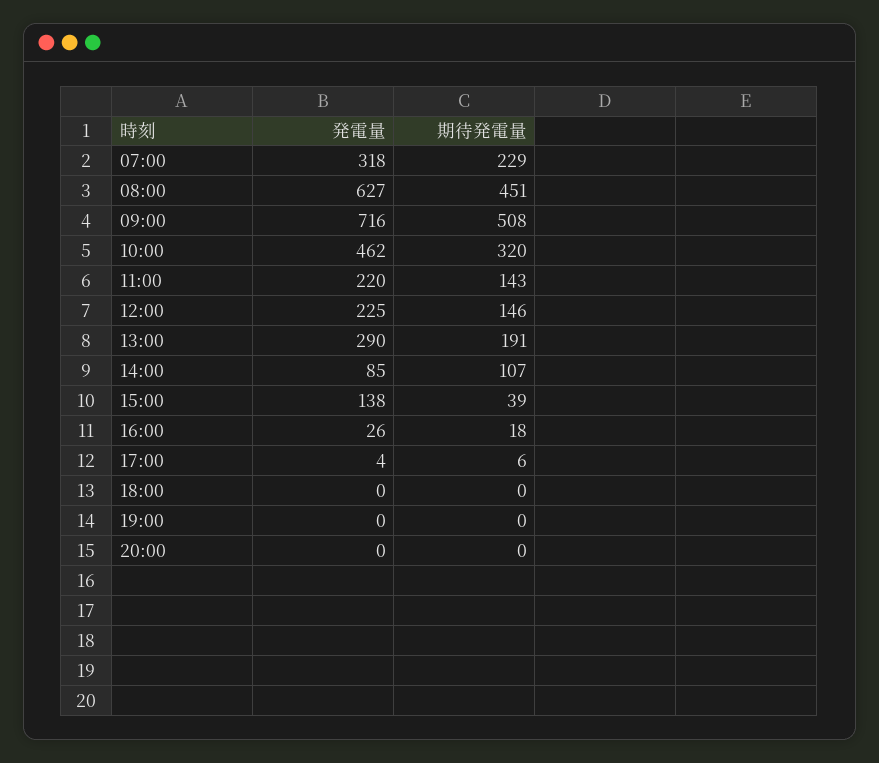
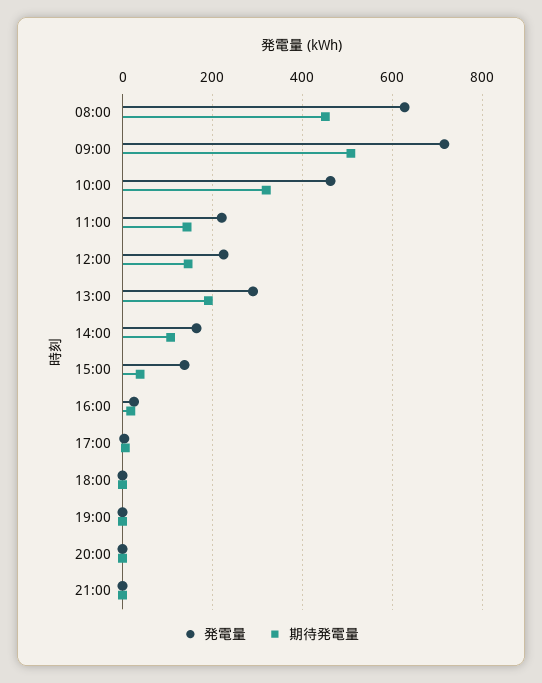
発電量, 07:00: 318 -> none
期待発電量, 07:00: 229 -> none
発電量, 14:00: 85 -> 160
発電量, 21:00: none -> 0
期待発電量, 21:00: none -> 0

